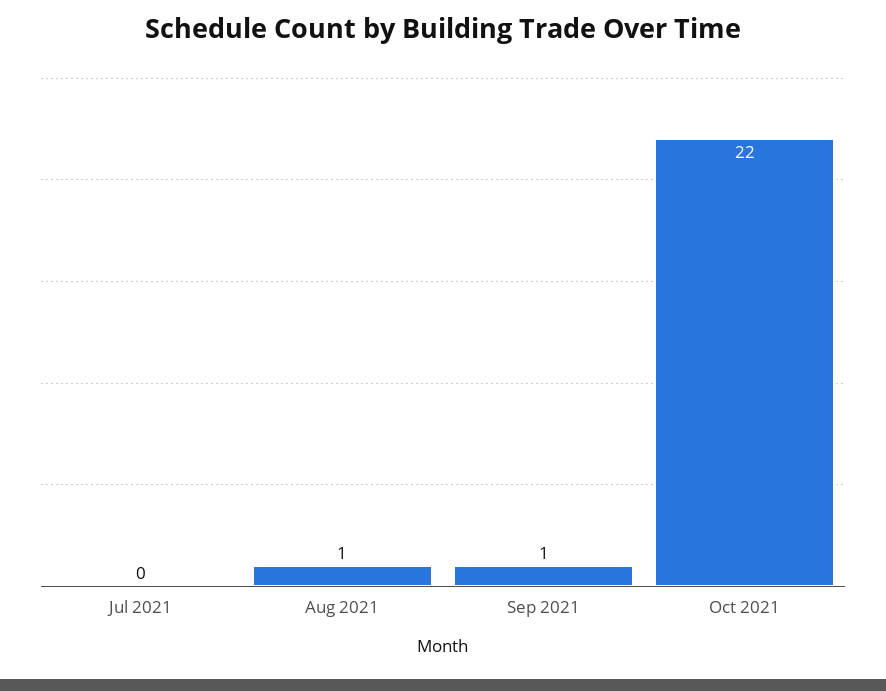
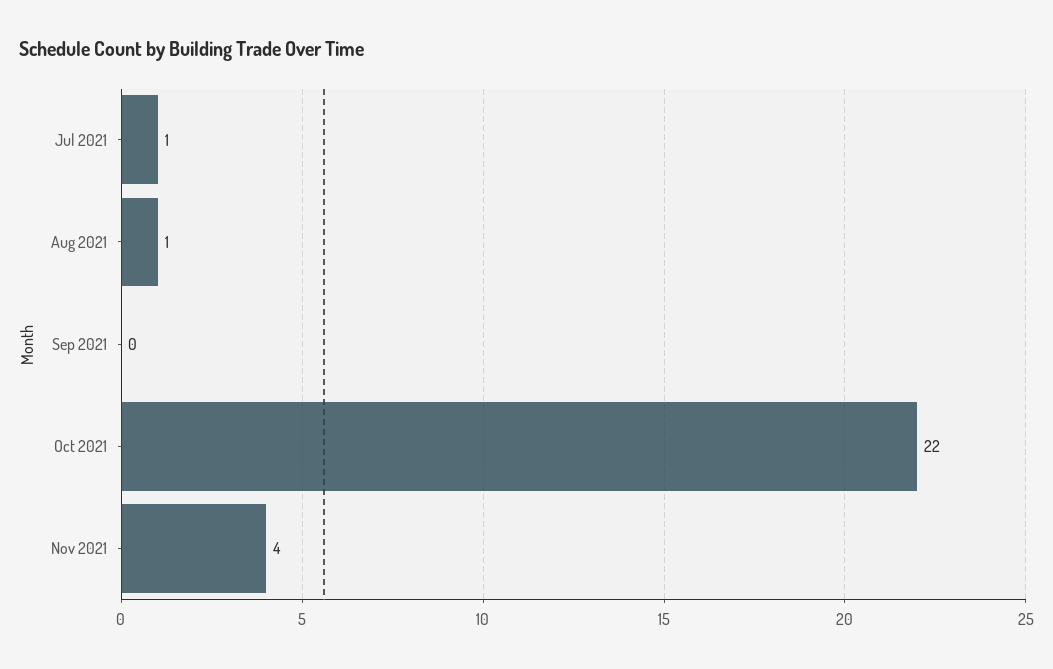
Jul 2021: 0 -> 1
Sep 2021: 1 -> 0
Nov 2021: none -> 4

